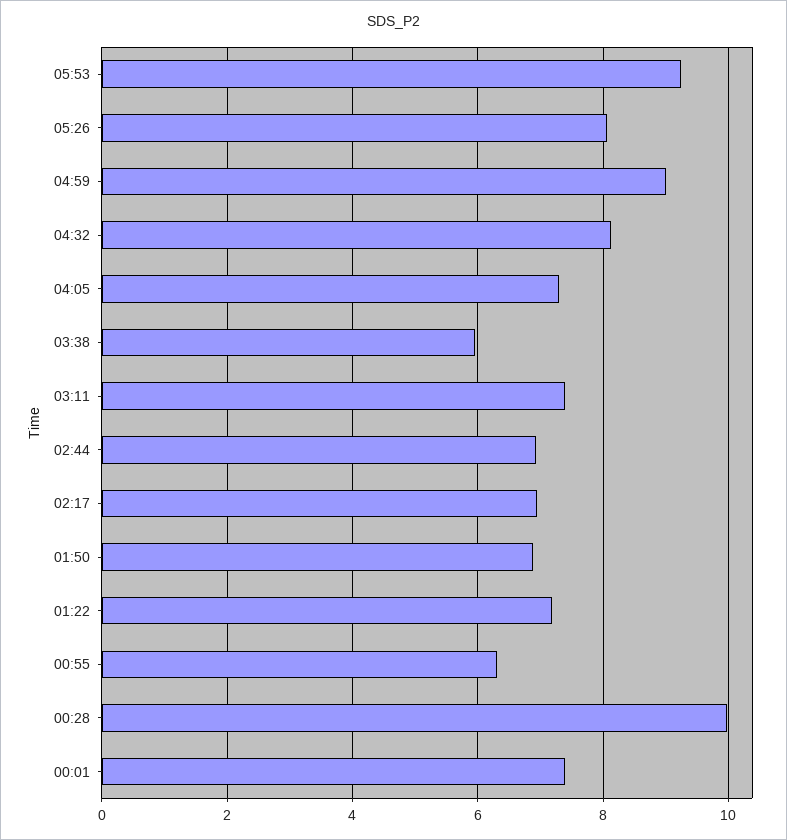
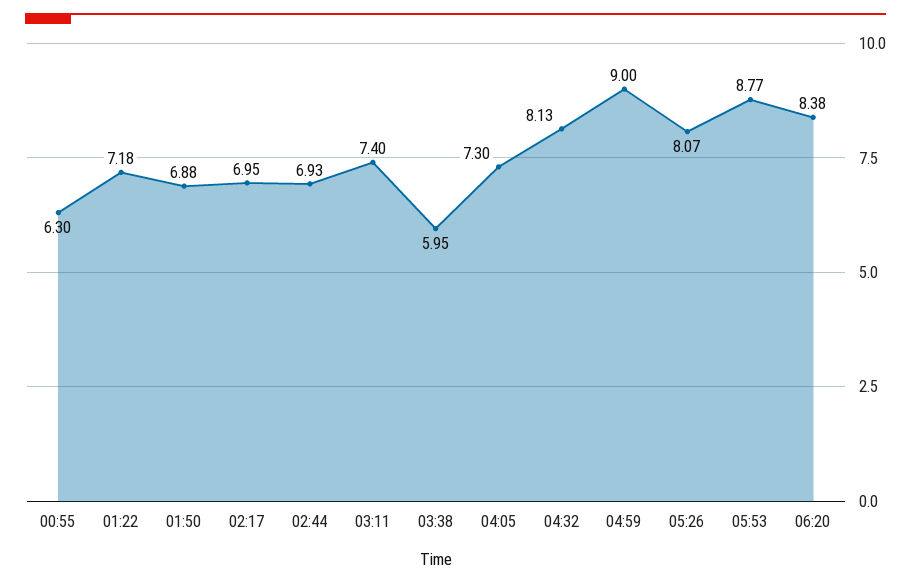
05:53: 9.2 -> 8.77
00:28: 10 -> none
00:01: 7.4 -> none
06:20: none -> 8.38

